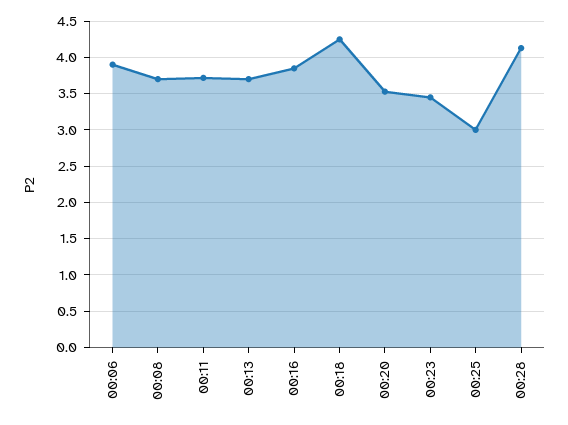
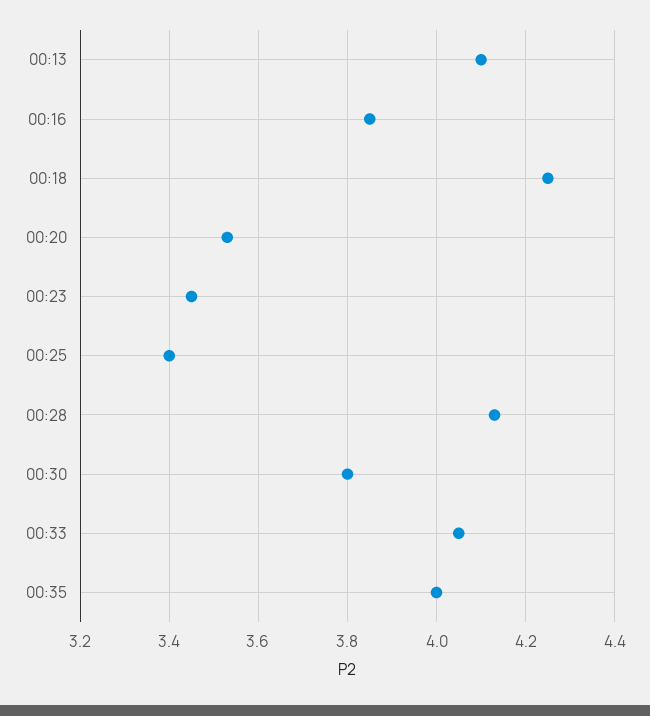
00:06: 3.9 -> none
00:08: 3.7 -> none
00:11: 3.7 -> none
00:13: 3.7 -> 4.1
00:25: 3 -> 3.4
00:30: none -> 3.8
00:33: none -> 4.05
00:35: none -> 4

